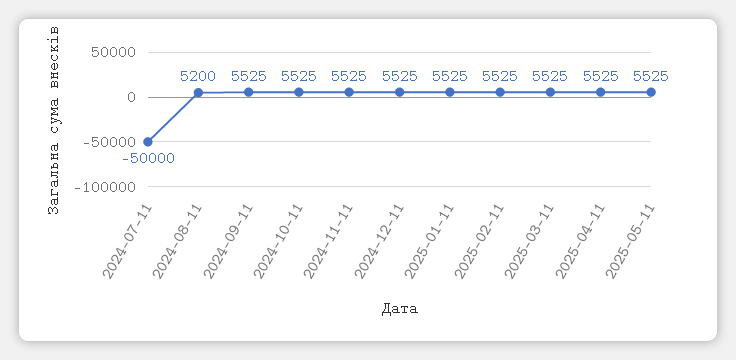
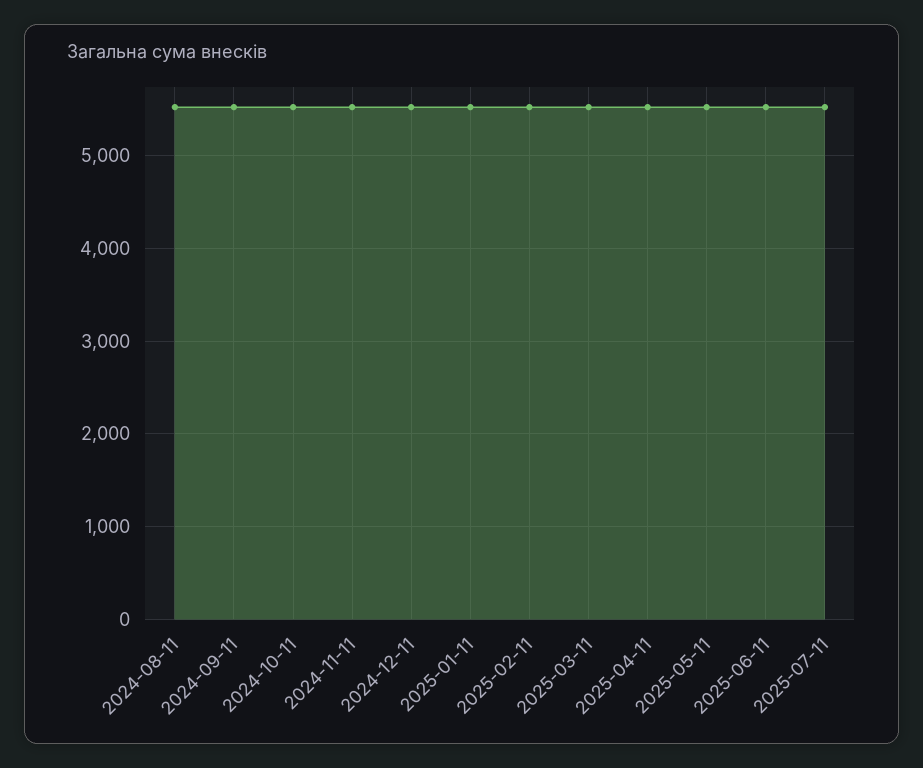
2024-07-11: -50000 -> none
2024-08-11: 5200 -> 5500
2025-06-11: none -> 5500
2025-07-11: none -> 5500

